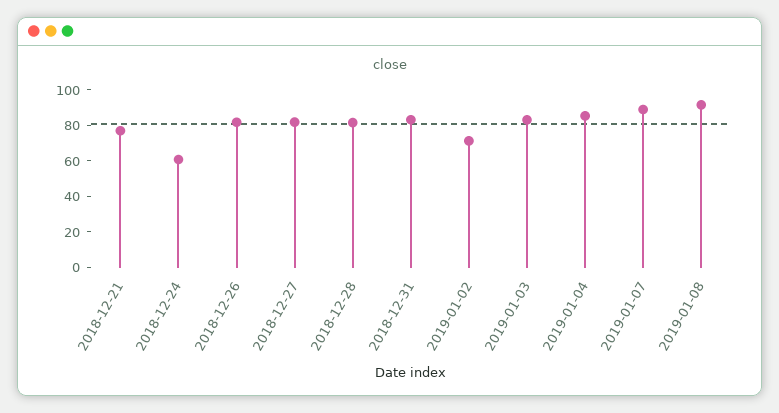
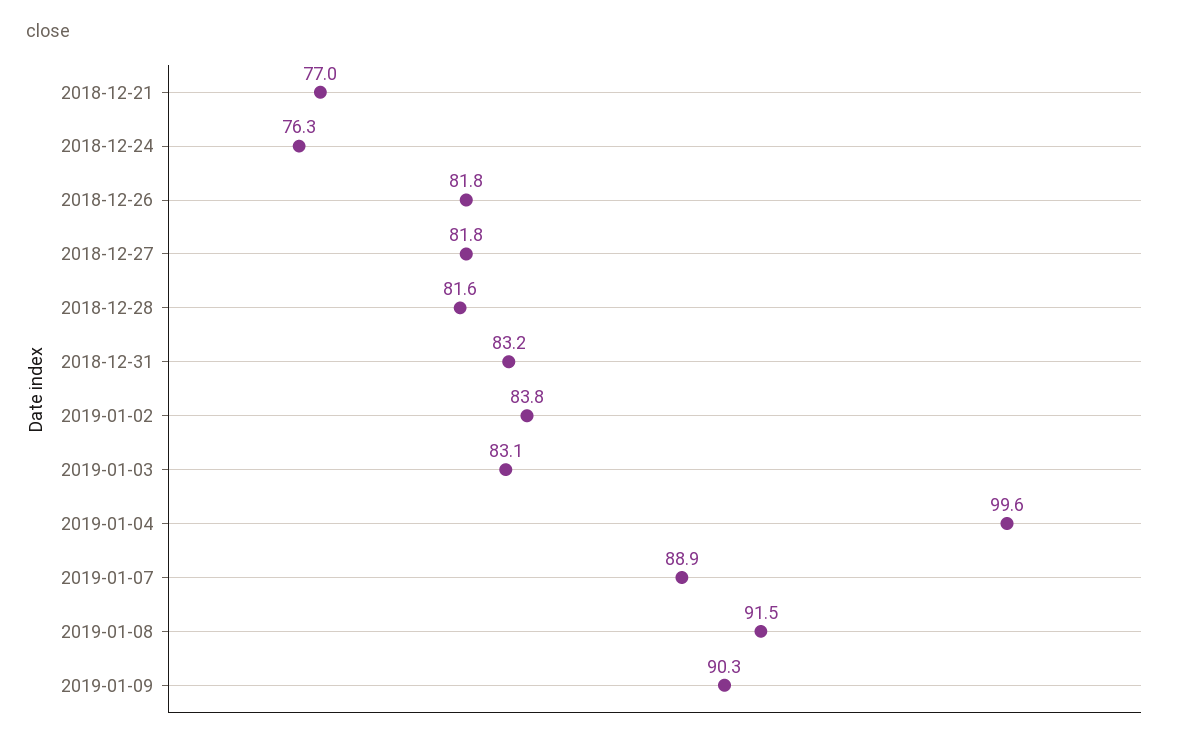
2018-12-24: 60 -> 76.3
2019-01-02: 70 -> 83.8
2019-01-04: 85 -> 99.6
2019-01-09: none -> 90.3

